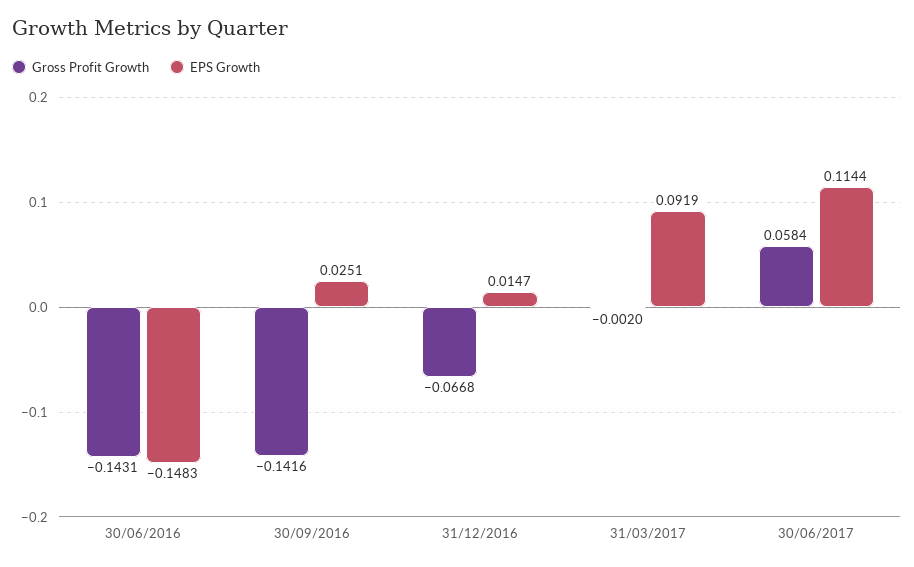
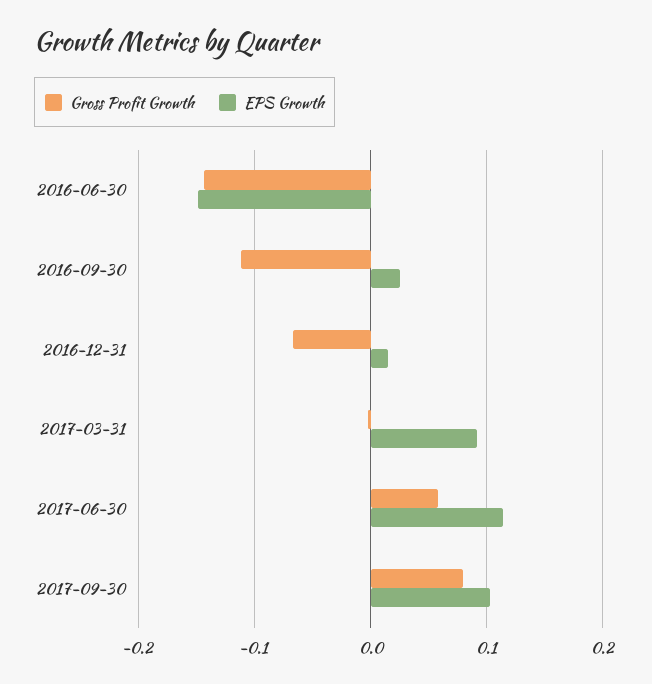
Gross Profit Growth, 30/09/2016: -0.1416 -> -0.11
Gross Profit Growth, 2017-09-30: none -> 0.08
EPS Growth, 2017-09-30: none -> 0.1

